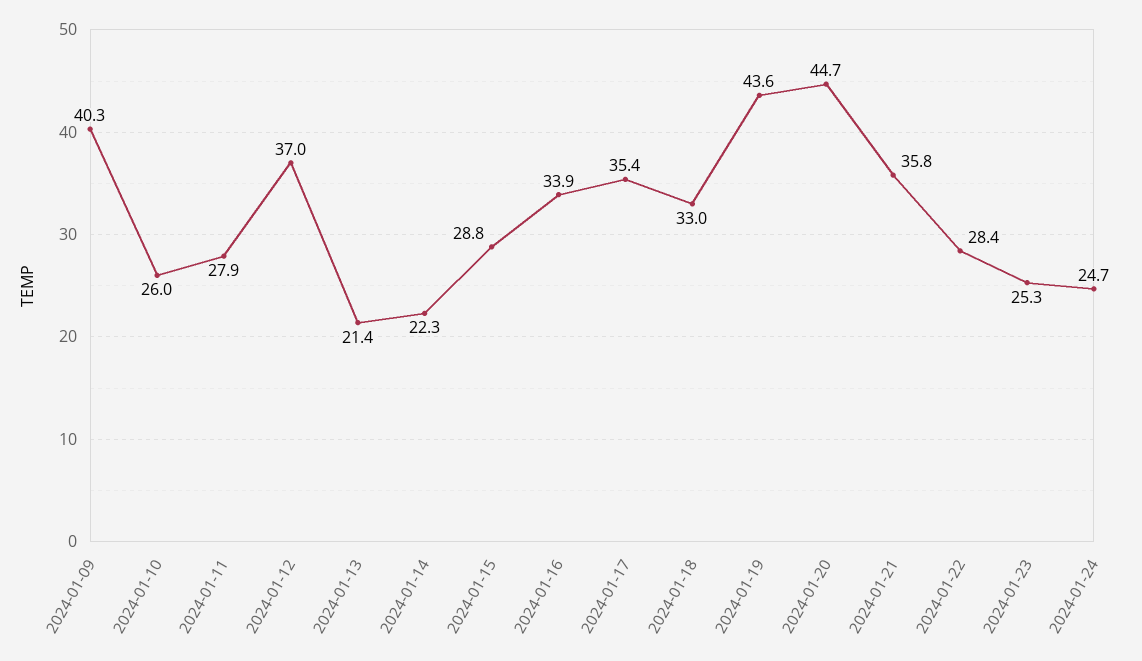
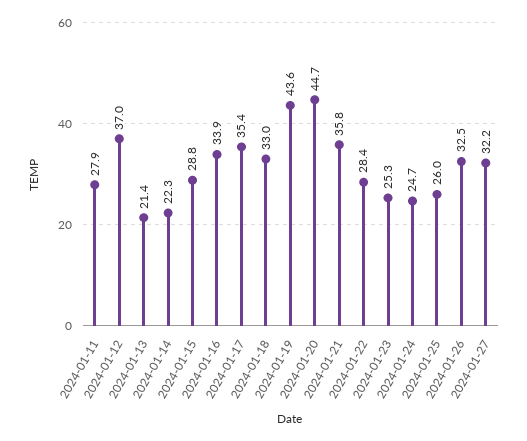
2024-01-09: 40.3 -> none
2024-01-10: 26 -> none
2024-01-25: none -> 26
2024-01-26: none -> 32.5
2024-01-27: none -> 32.2

